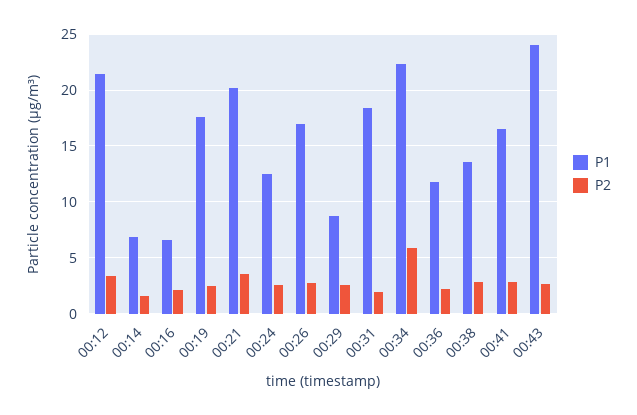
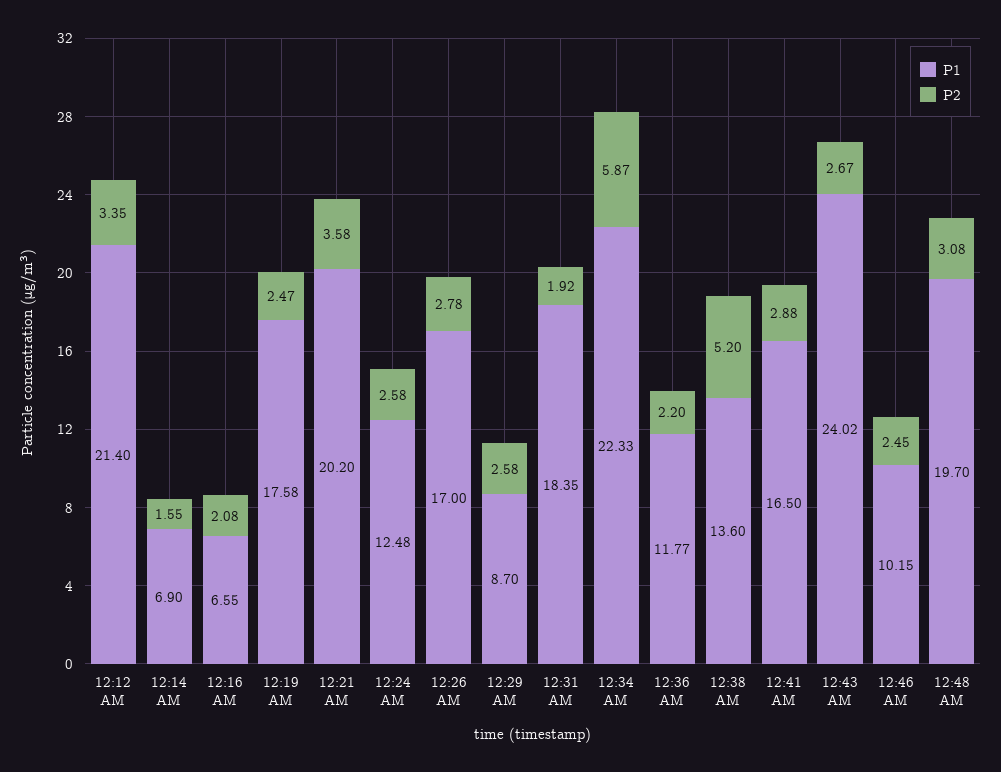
P2, 00:38: 3 -> 5.2
P1, 12:46 AM: none -> 10.15
P2, 12:46 AM: none -> 2.45
P1, 12:48 AM: none -> 19.7
P2, 12:48 AM: none -> 3.08

